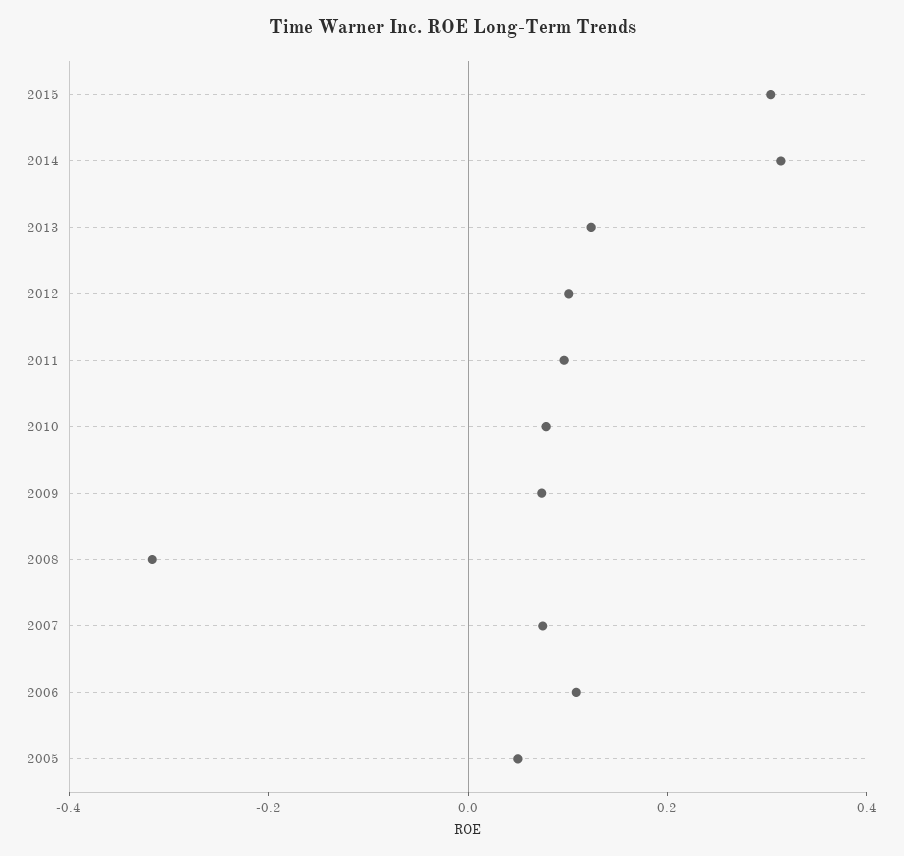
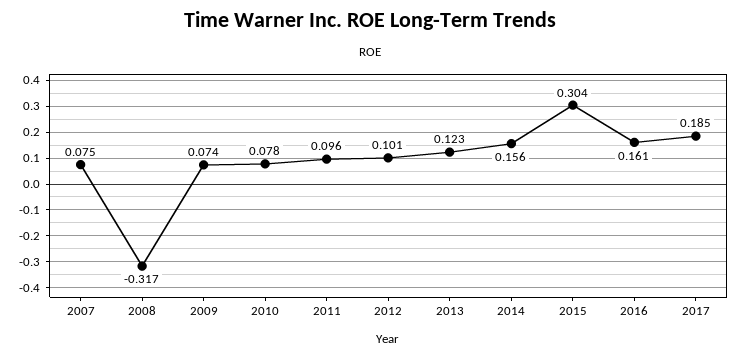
2014: 0.3 -> 0.156
2006: 0.1 -> none
2005: 0.05 -> none
2016: none -> 0.161
2017: none -> 0.185

